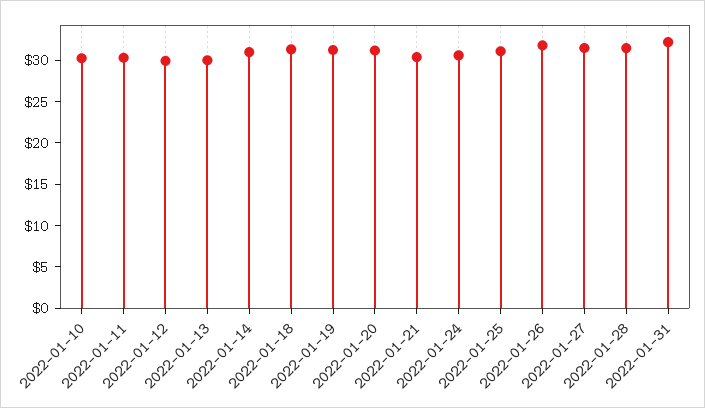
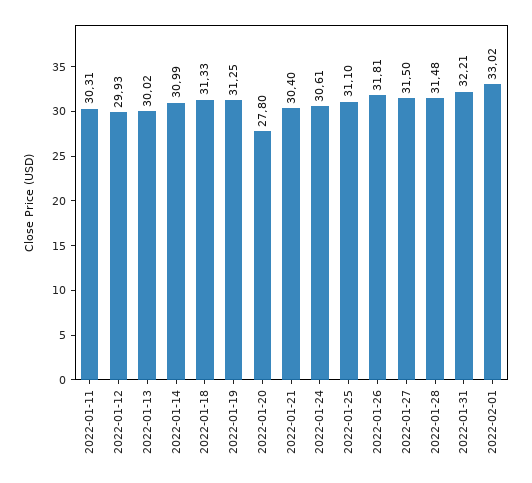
2022-01-10: 30 -> none
2022-01-20: 31 -> 27.8
2022-02-01: none -> 33.02

